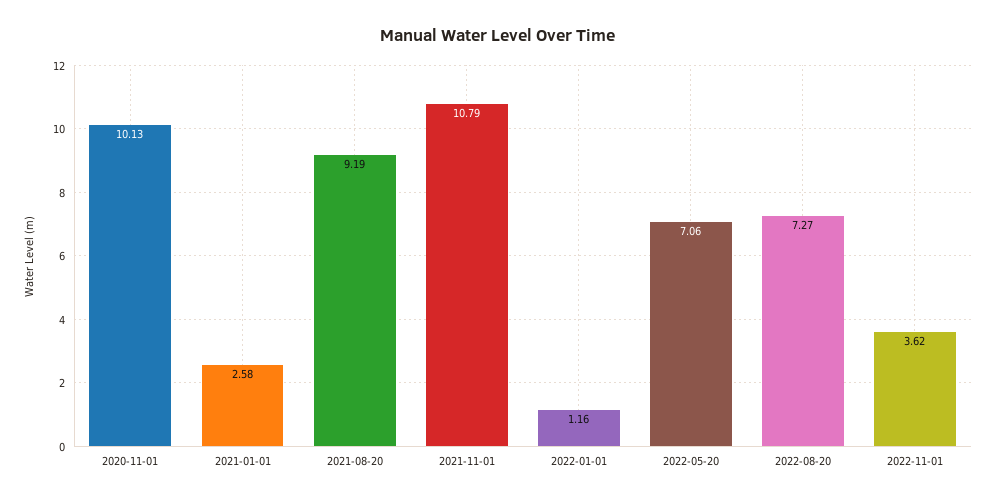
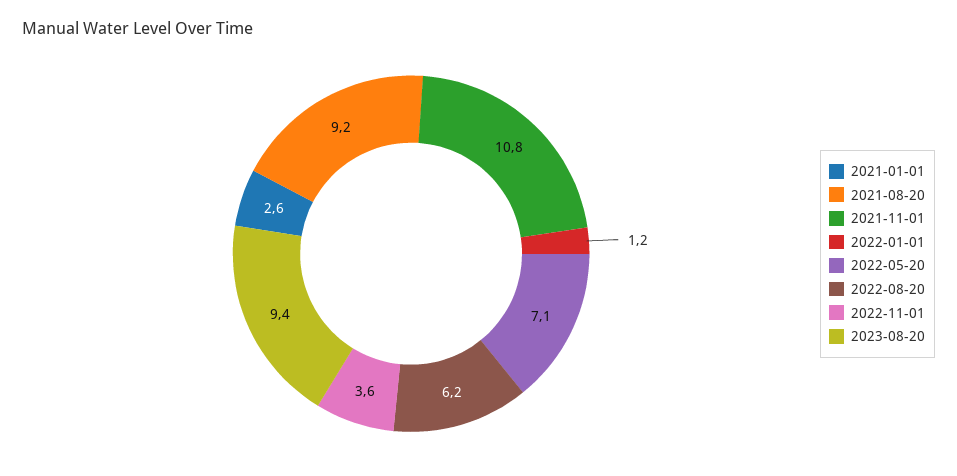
2020-11-01: 10.13 -> none
2022-08-20: 7.27 -> 6.2
2023-08-20: none -> 9.4

